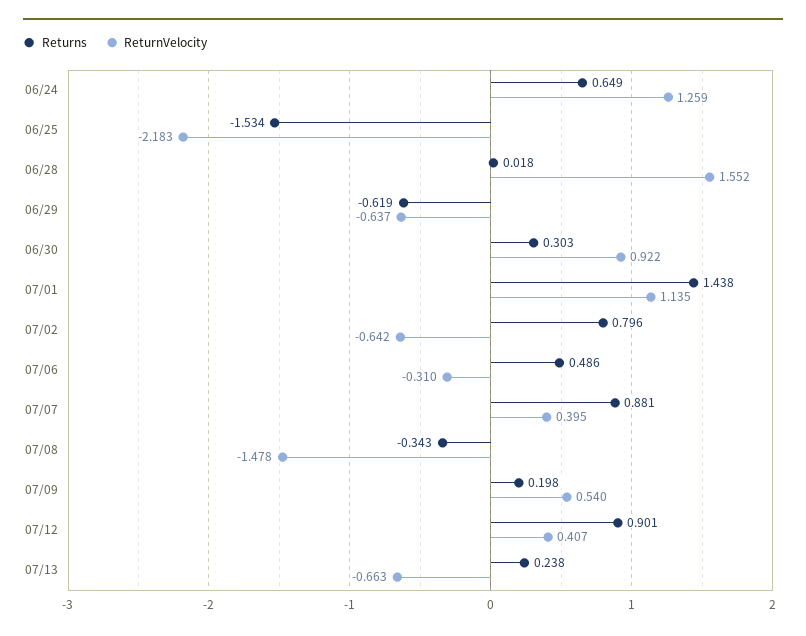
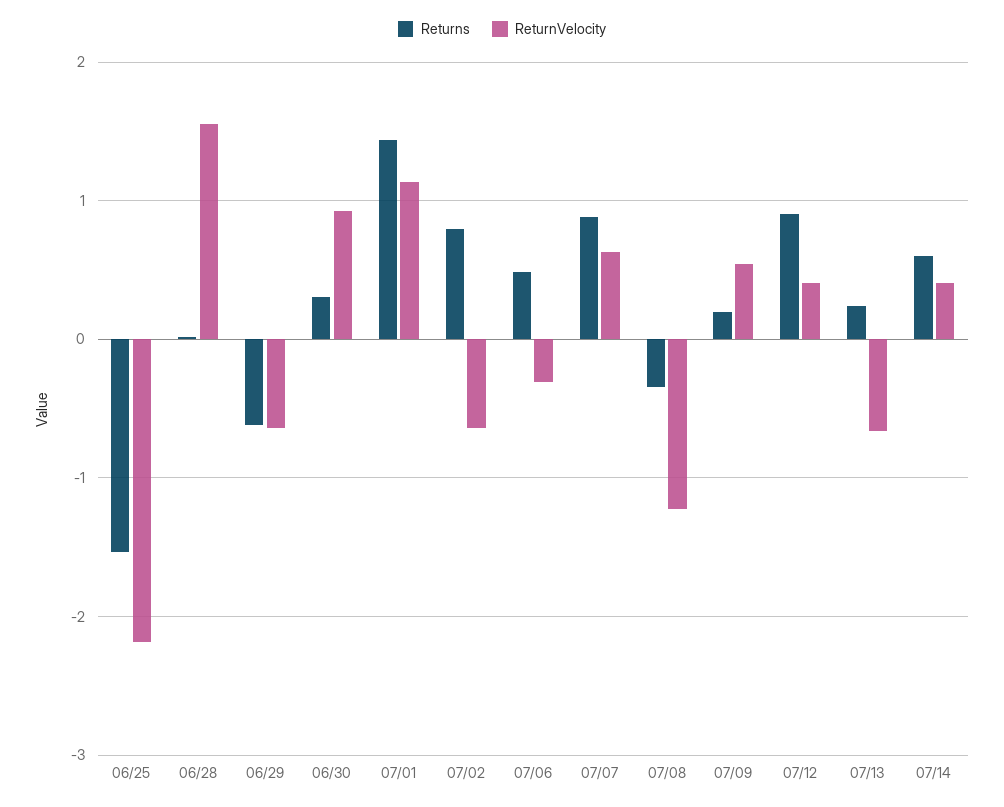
Returns, 06/24: 0.649 -> none
ReturnVelocity, 06/24: 1.259 -> none
ReturnVelocity, 07/07: 0.395 -> 0.6
ReturnVelocity, 07/08: -1.478 -> -1.2
Returns, 07/14: none -> 0.6
ReturnVelocity, 07/14: none -> 0.4

